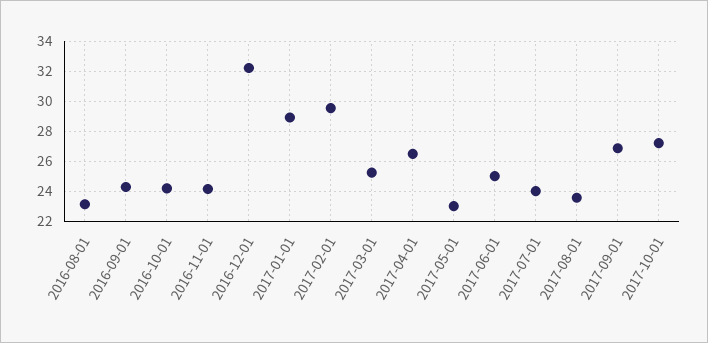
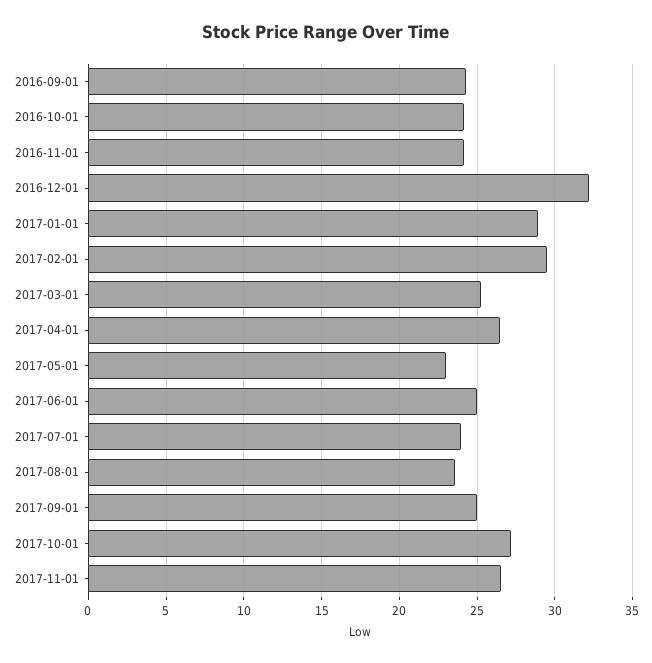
2016-08-01: 23 -> none
2017-09-01: 27 -> 25
2017-11-01: none -> 26.5

